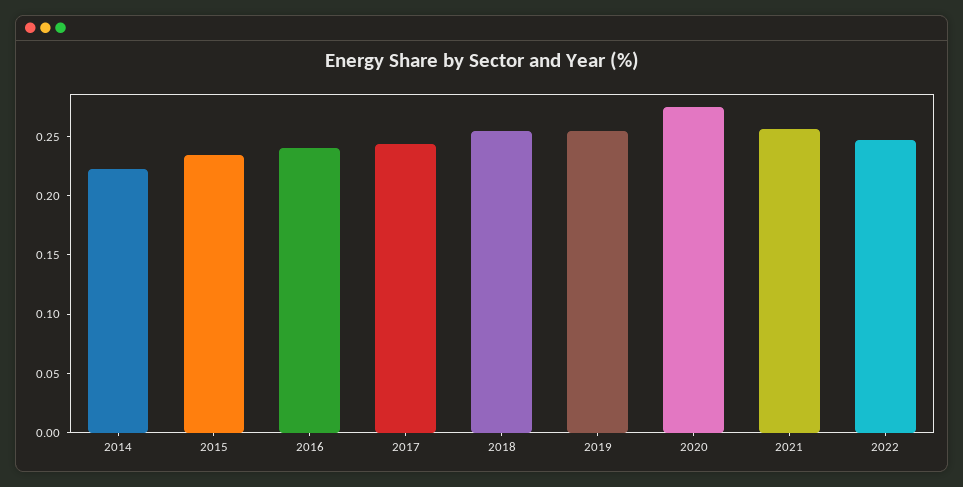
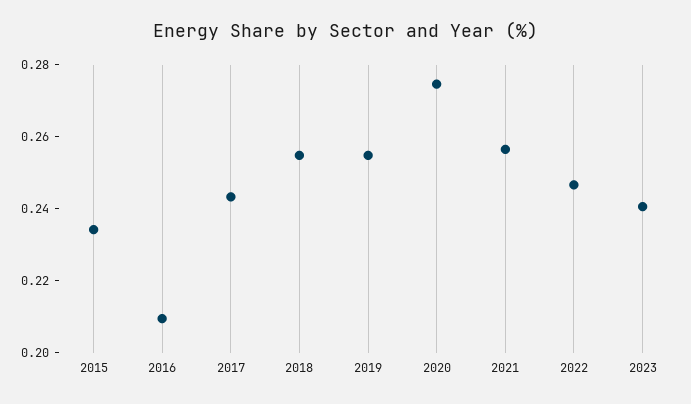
2014: 0.22 -> none
2016: 0.24 -> 0.21
2023: none -> 0.24

